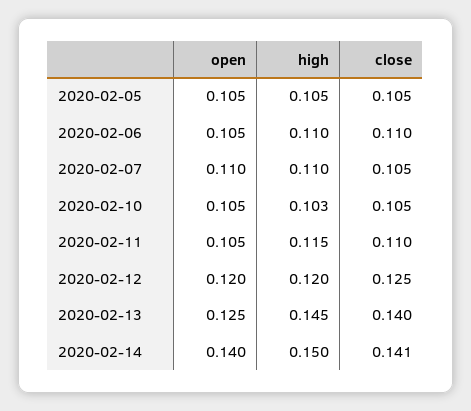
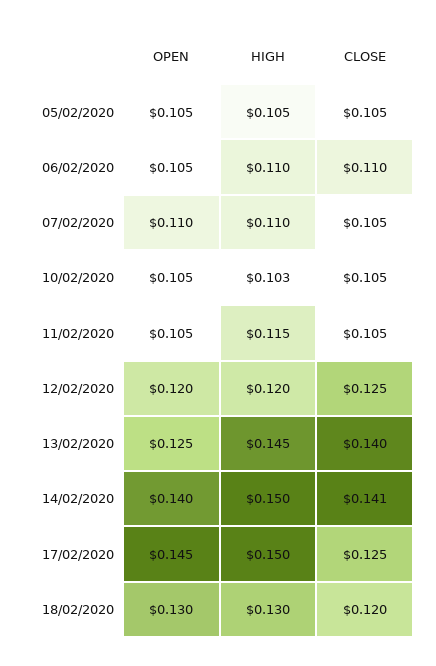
close, 2020-02-11: 0.11 -> 0.105
open, 17/02/2020: none -> 0.145
high, 17/02/2020: none -> 0.15
close, 17/02/2020: none -> 0.125
open, 18/02/2020: none -> 0.13
high, 18/02/2020: none -> 0.13
close, 18/02/2020: none -> 0.12

